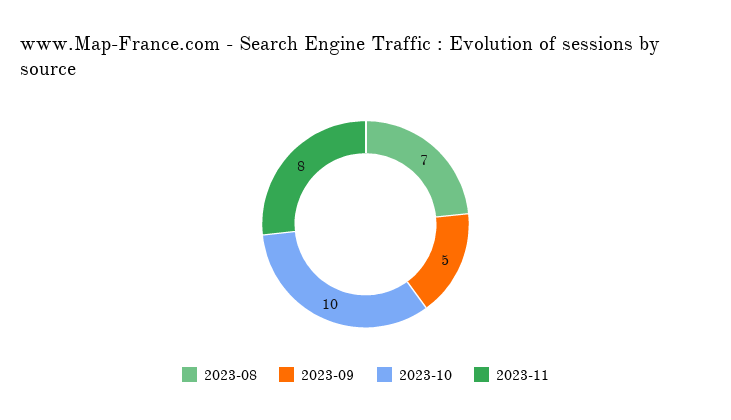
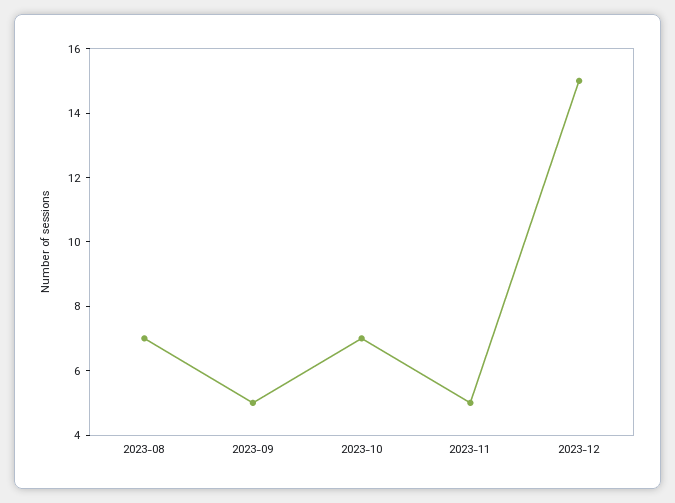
2023-10: 10 -> 7
2023-11: 8 -> 5
2023-12: none -> 15

